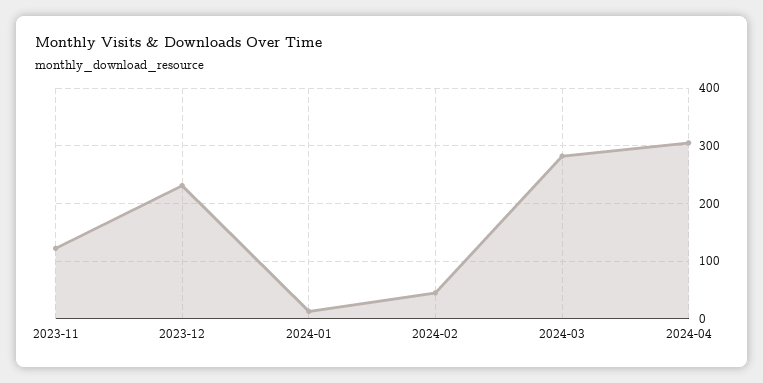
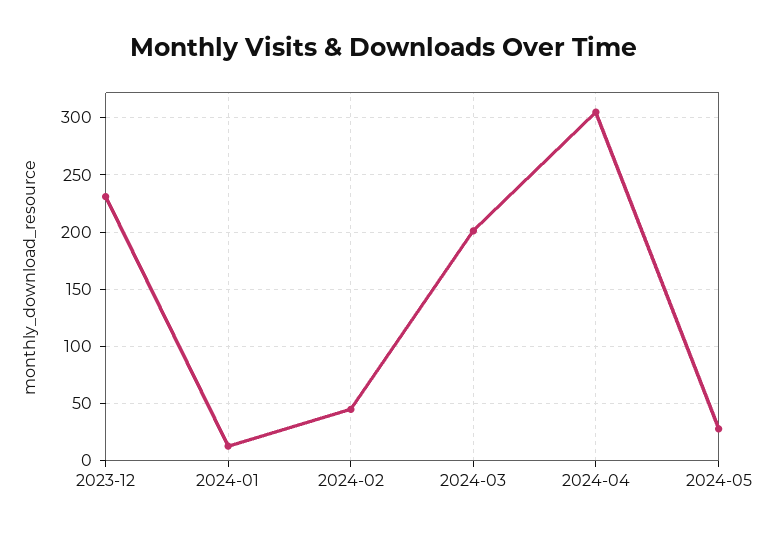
2023-11: 120 -> none
2024-03: 280 -> 200
2024-05: none -> 30

